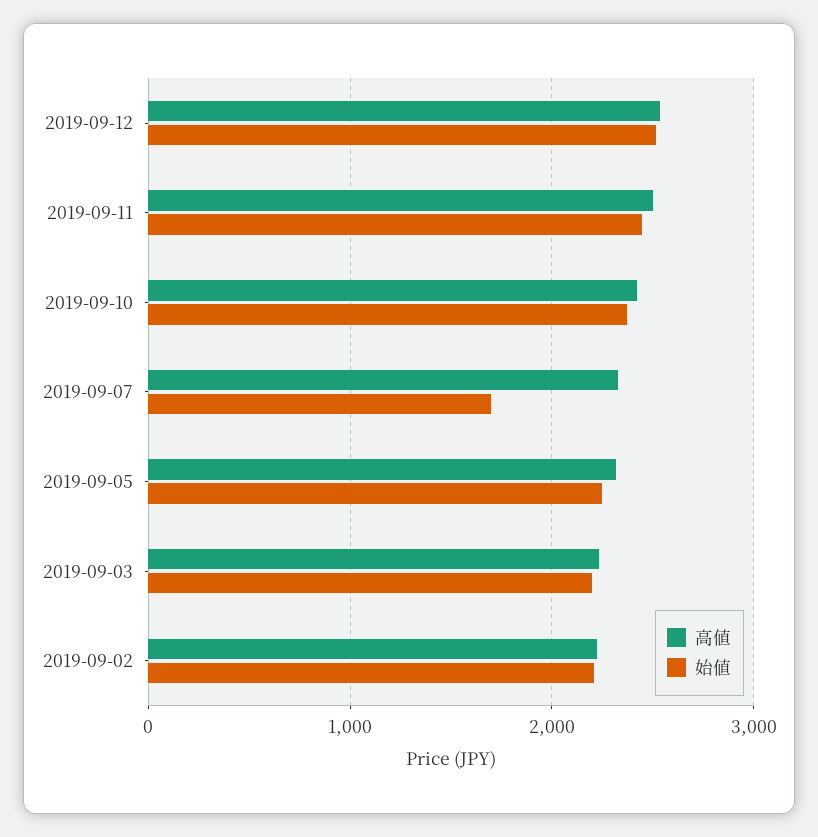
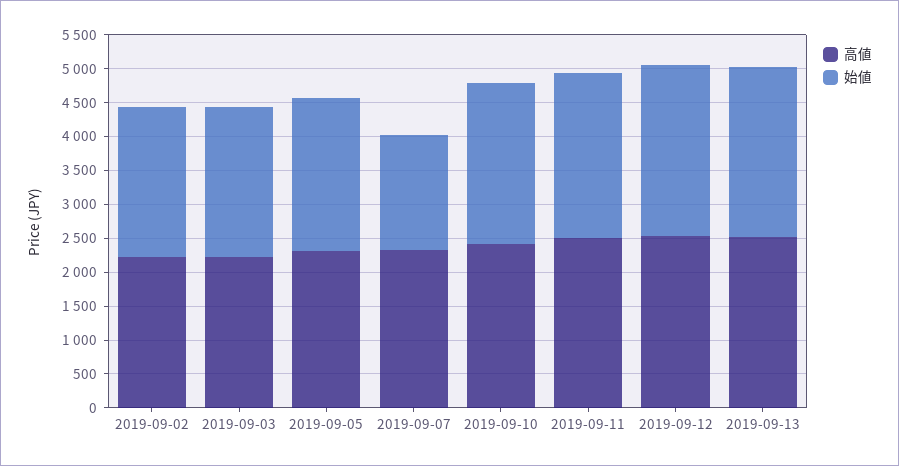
高値, 2019-09-13: none -> 2500
始値, 2019-09-13: none -> 2500

